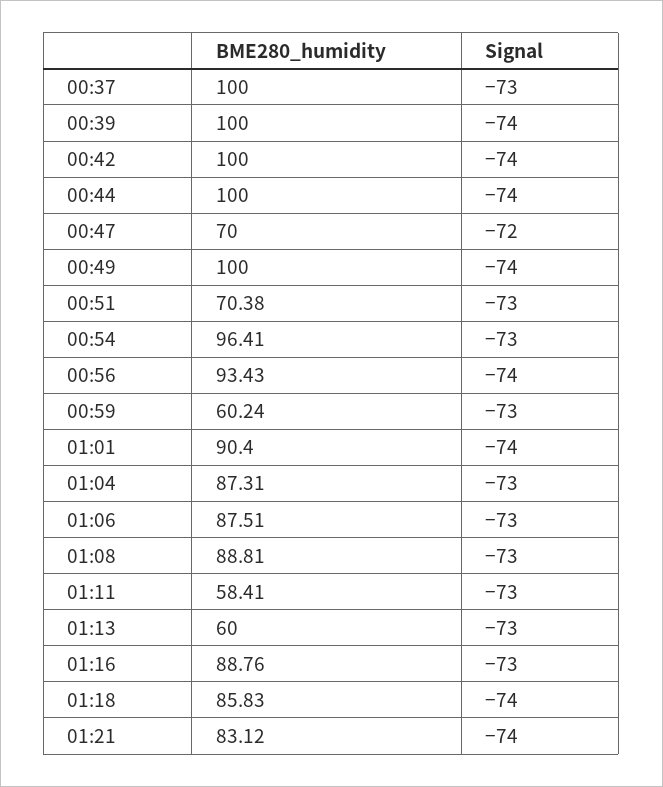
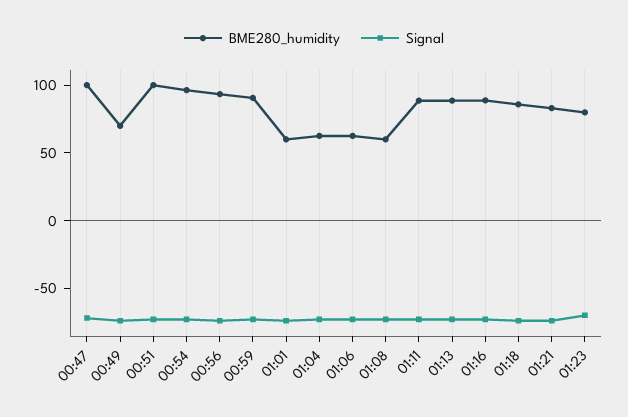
BME280_humidity, 00:37: 100 -> none
Signal, 00:37: -73 -> none
BME280_humidity, 00:39: 100 -> none
Signal, 00:39: -74 -> none
BME280_humidity, 00:42: 100 -> none
Signal, 00:42: -74 -> none
BME280_humidity, 00:44: 100 -> none
Signal, 00:44: -74 -> none
BME280_humidity, 00:47: 70 -> 100
BME280_humidity, 00:49: 100 -> 70
BME280_humidity, 00:51: 70.38 -> 100
BME280_humidity, 00:59: 60.24 -> 90
BME280_humidity, 01:01: 90.4 -> 60
BME280_humidity, 01:04: 87.31 -> 60
BME280_humidity, 01:06: 87.51 -> 60
BME280_humidity, 01:08: 88.81 -> 60
BME280_humidity, 01:11: 58.41 -> 90
BME280_humidity, 01:13: 60 -> 90
BME280_humidity, 01:23: none -> 80
Signal, 01:23: none -> -70

